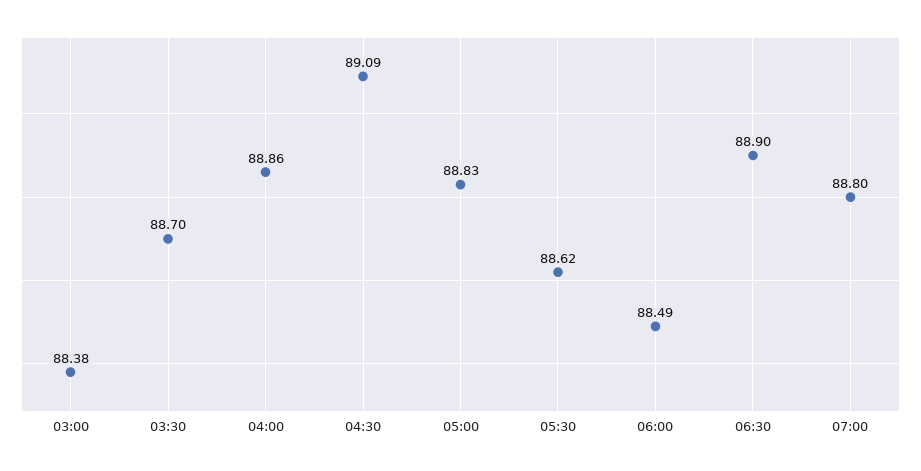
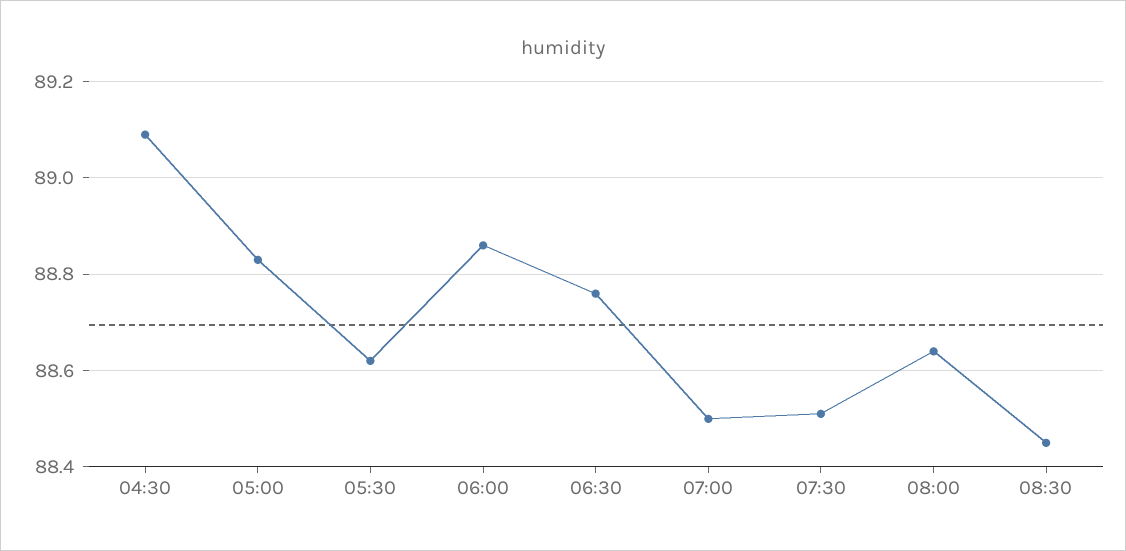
03:00: 88.38 -> none
03:30: 88.7 -> none
04:00: 88.86 -> none
06:00: 88.49 -> 88.85
06:30: 88.9 -> 88.75
07:00: 88.8 -> 88.5
07:30: none -> 88.5
08:00: none -> 88.65
08:30: none -> 88.45

